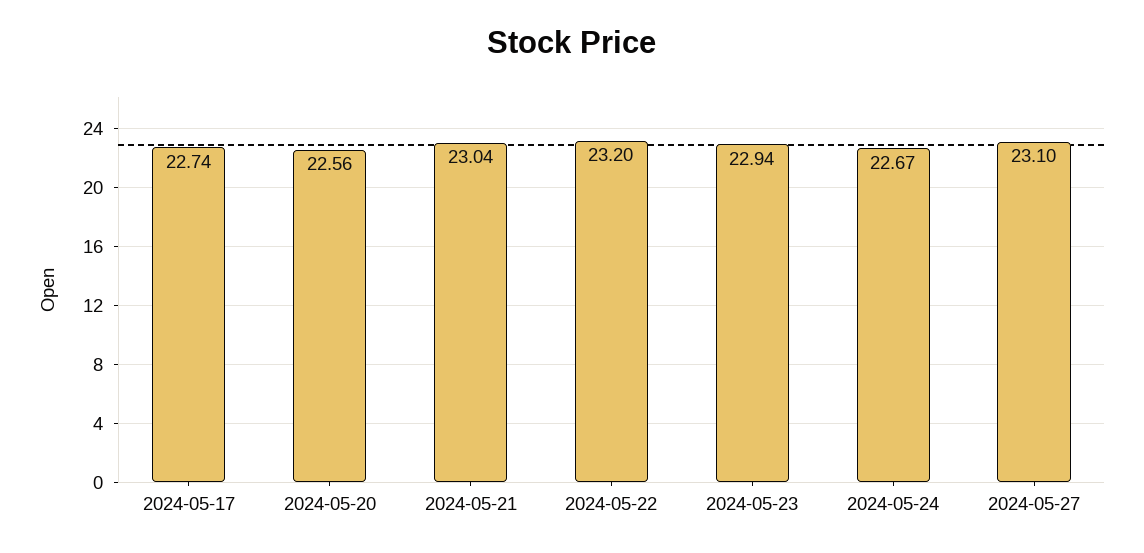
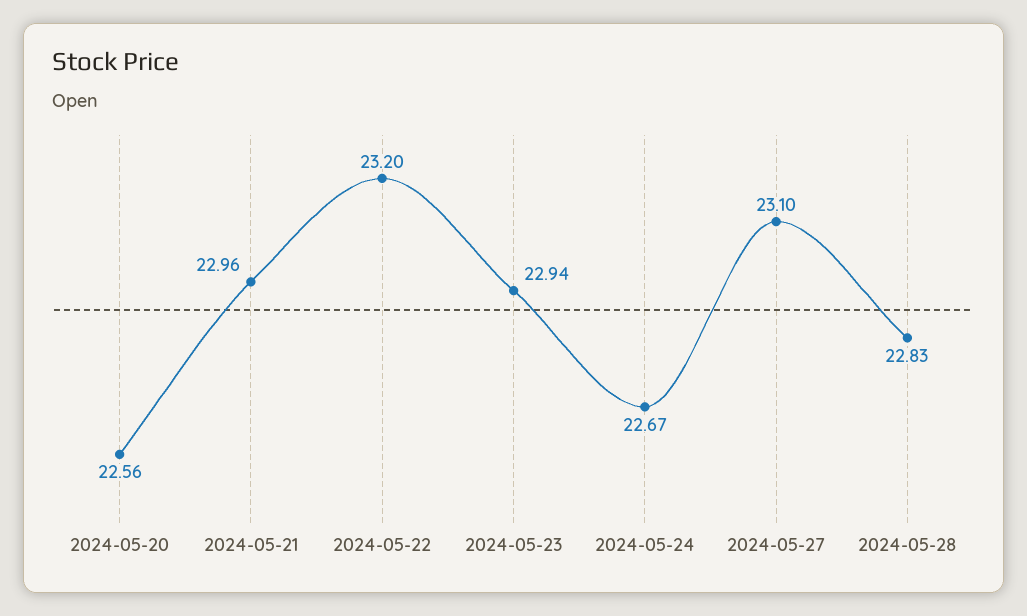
2024-05-17: 22.74 -> none
2024-05-21: 23.04 -> 22.96
2024-05-28: none -> 22.83

